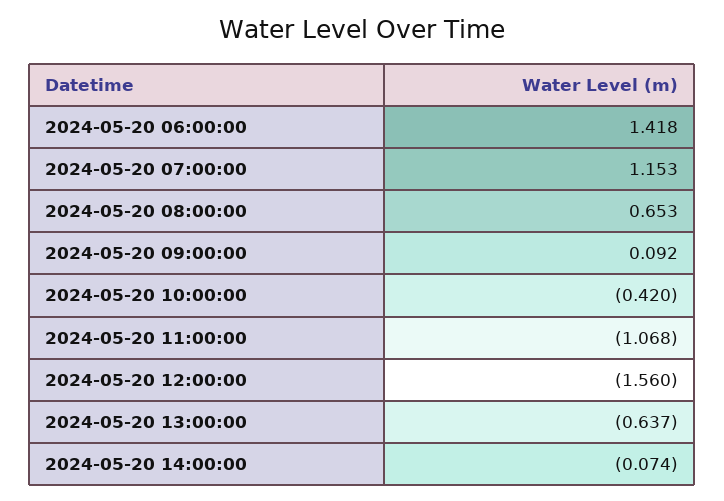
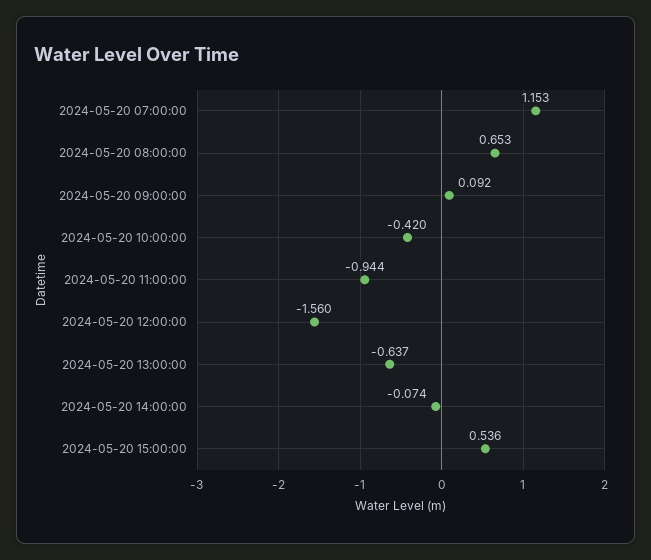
2024-05-20 06:00:00: 1.418 -> none
2024-05-20 11:00:00: -1.068 -> -0.944
2024-05-20 15:00:00: none -> 0.536

